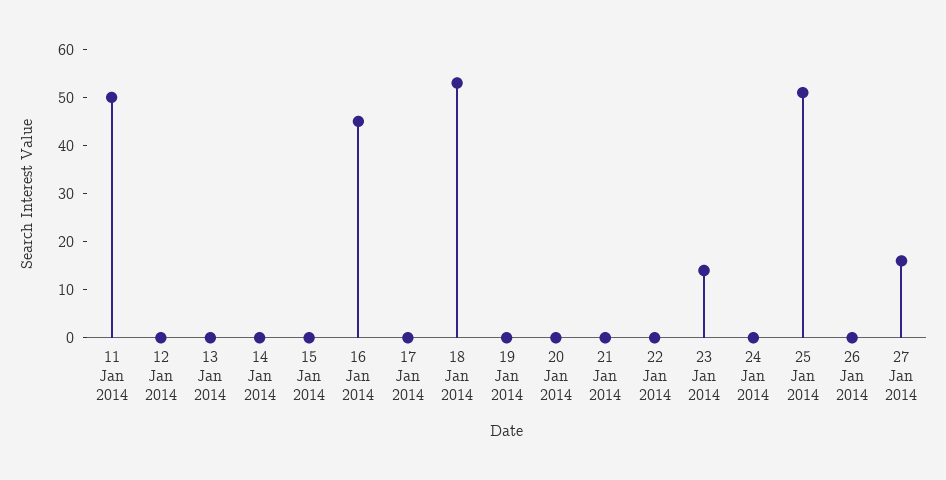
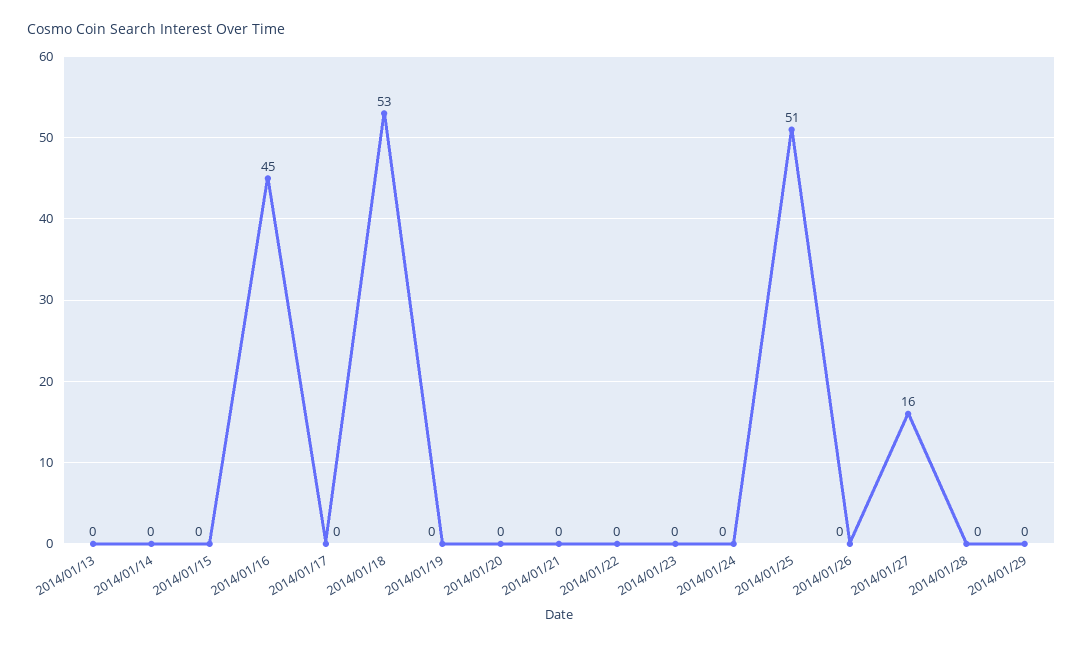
11 Jan 2014: 50 -> none
12 Jan 2014: 0 -> none
23 Jan 2014: 15 -> 0
2014/01/28: none -> 0
2014/01/29: none -> 0

